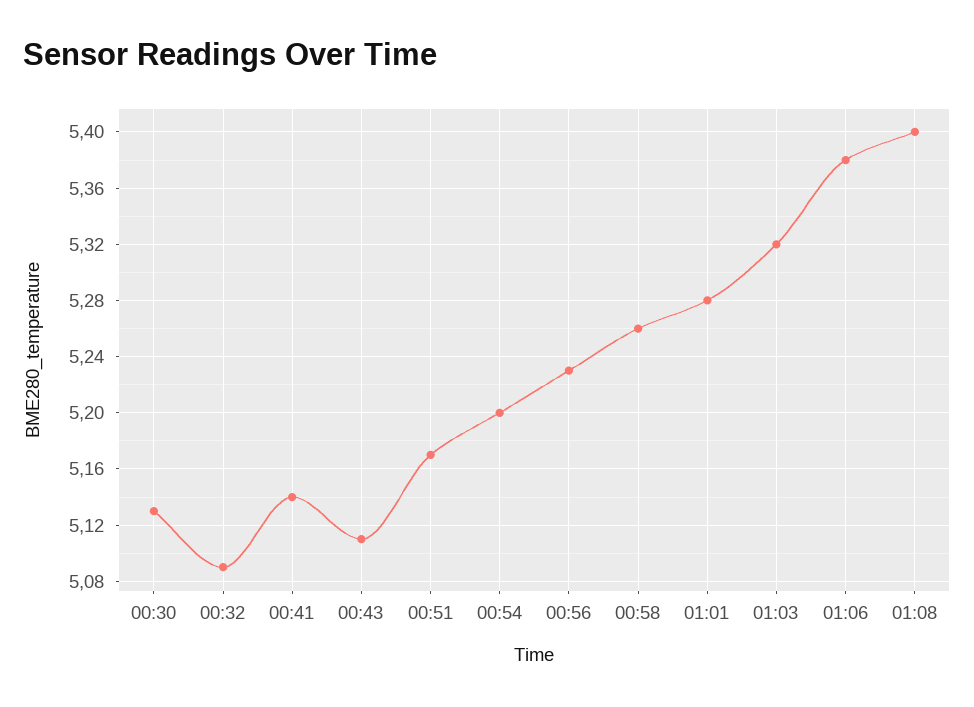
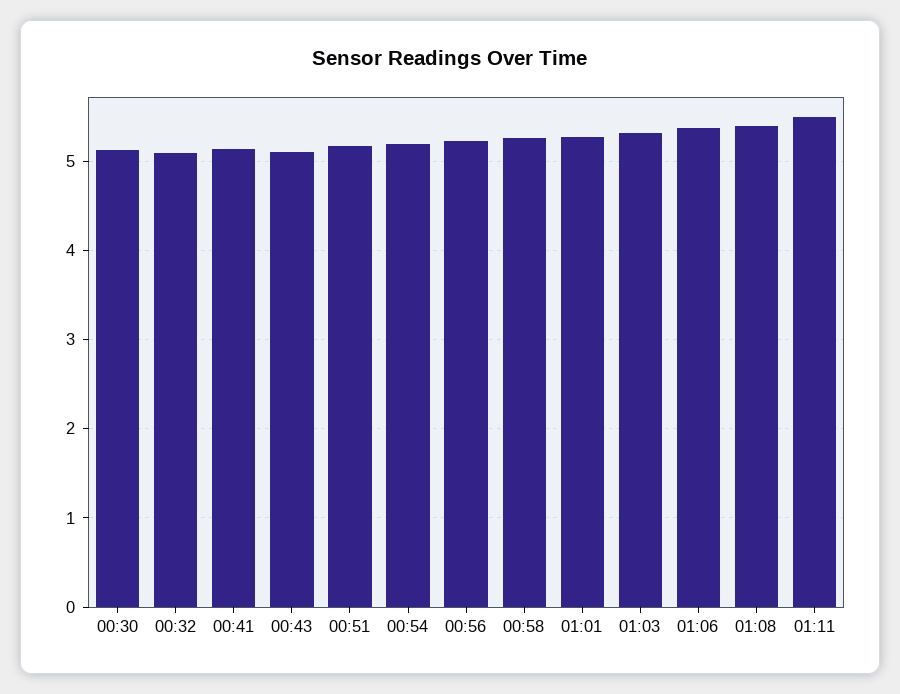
01:11: none -> 5.5

